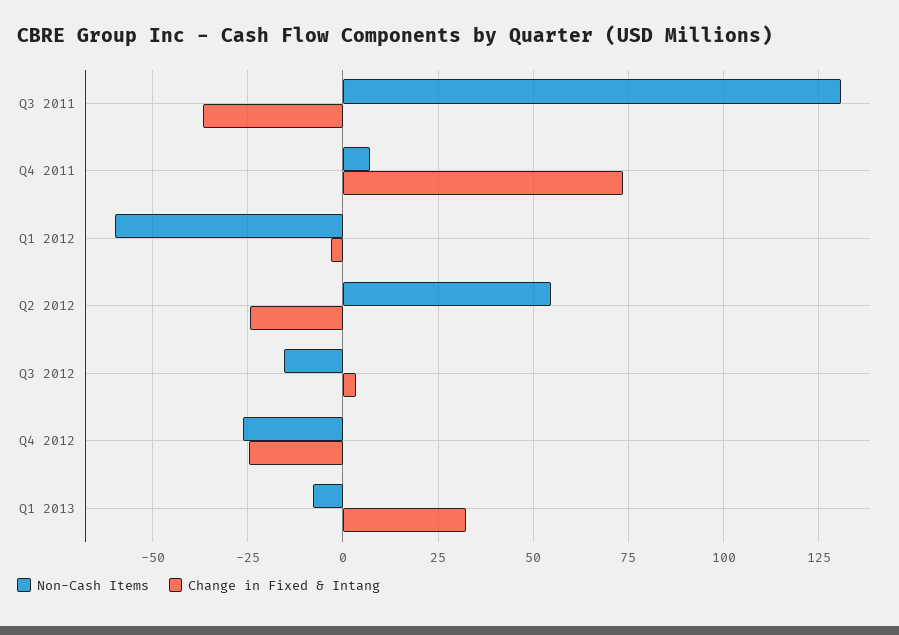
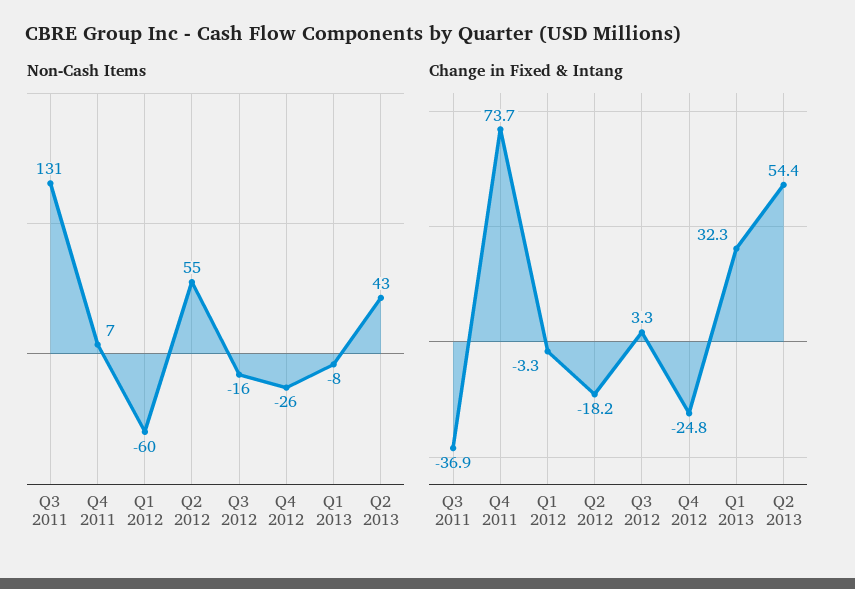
Change in Fixed & Intang, Q2 2012: -25 -> -18.2
Non-Cash Items, Q2 2013: none -> 43
Change in Fixed & Intang, Q2 2013: none -> 54.4

